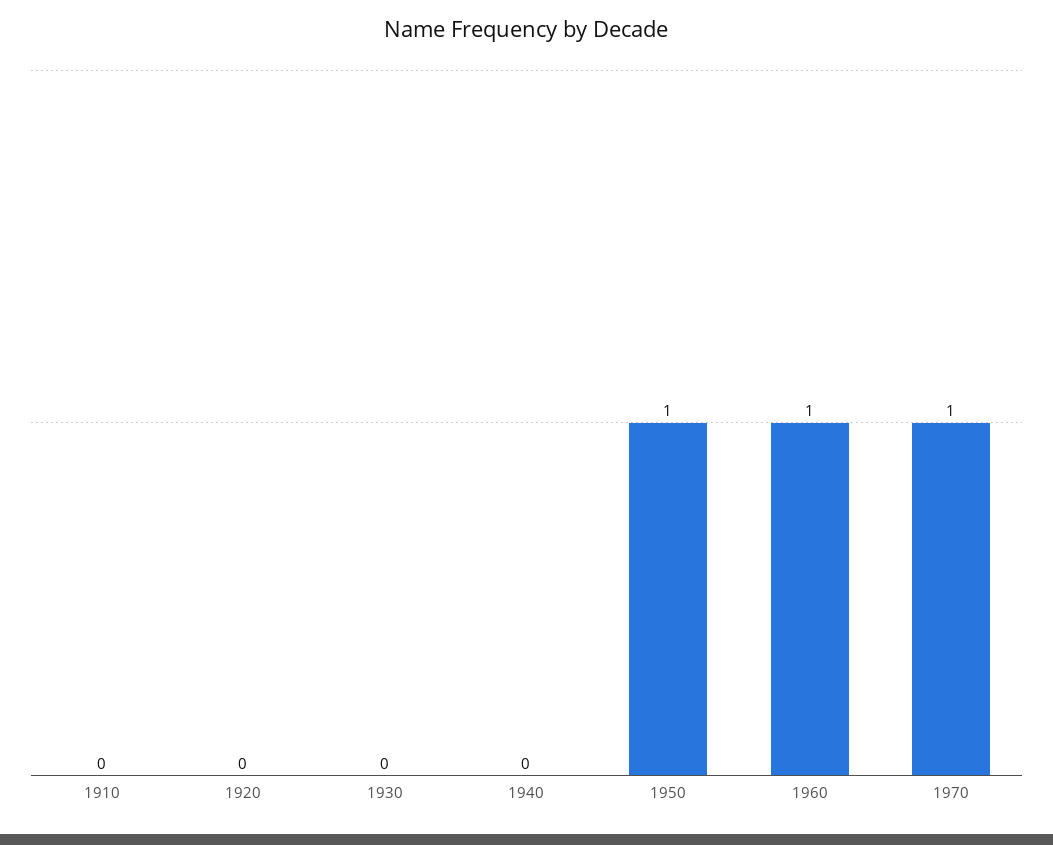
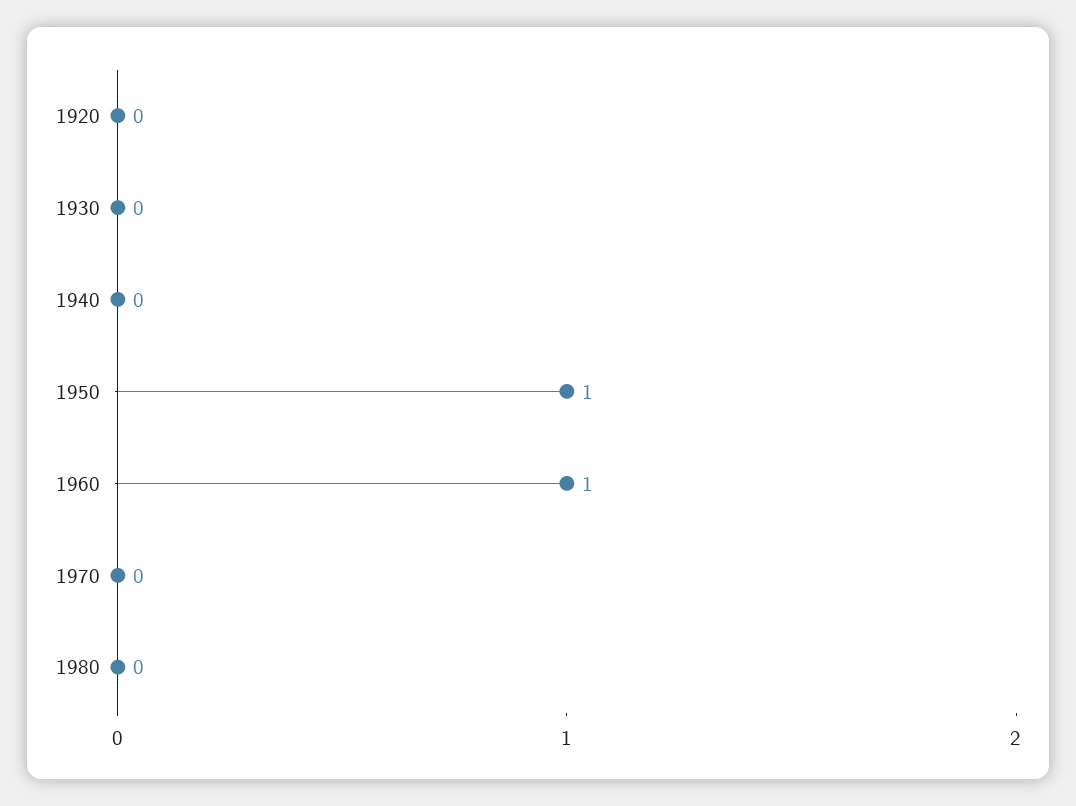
1910: 0 -> none
1970: 1 -> 0
1980: none -> 0

